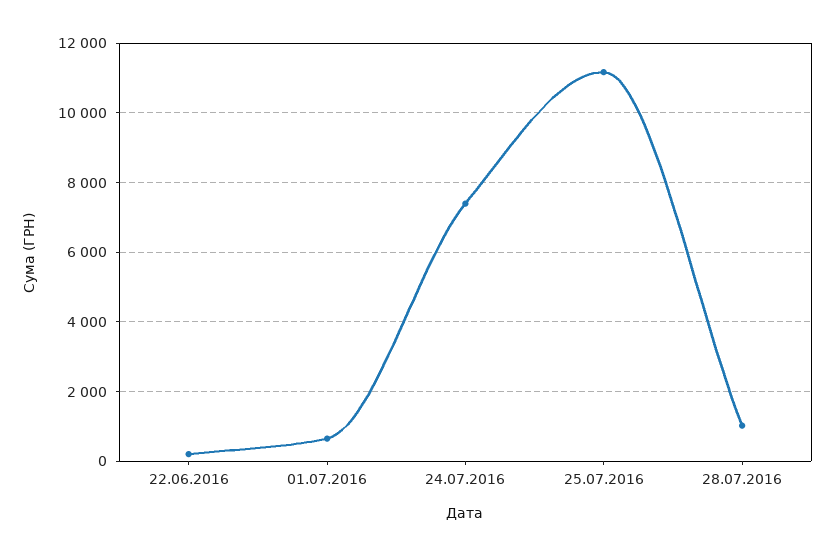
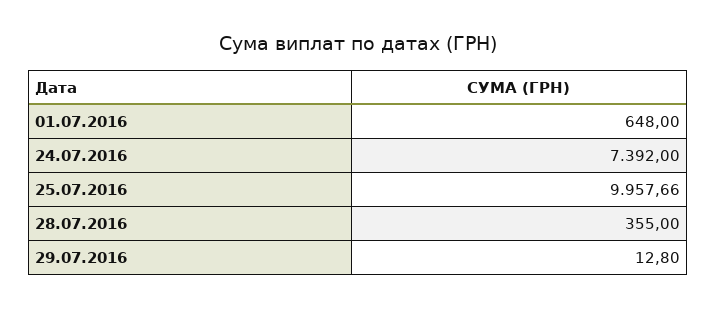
22.06.2016: 200 -> none
25.07.2016: 11200 -> 9957.66
28.07.2016: 1000 -> 355
29.07.2016: none -> 12.8

